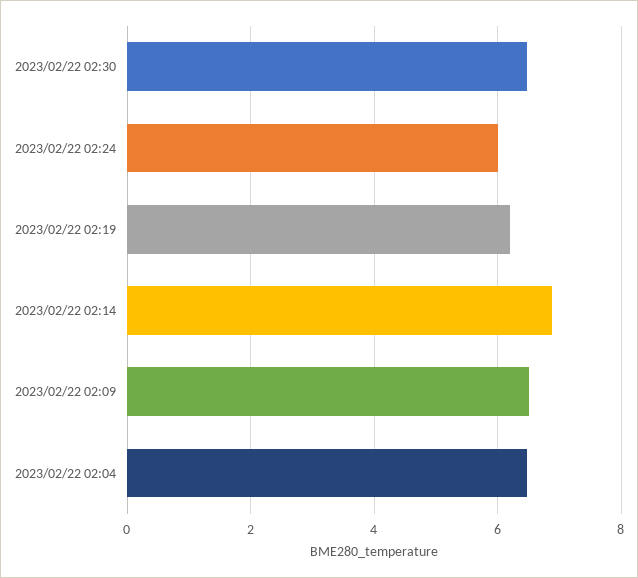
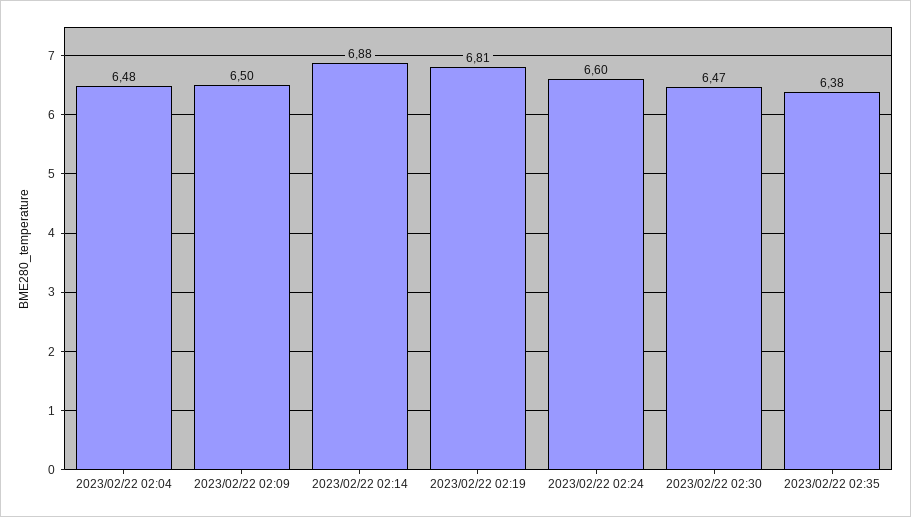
2023/02/22 02:24: 6 -> 6.6
2023/02/22 02:19: 6.2 -> 6.81
2023/02/22 02:35: none -> 6.38

